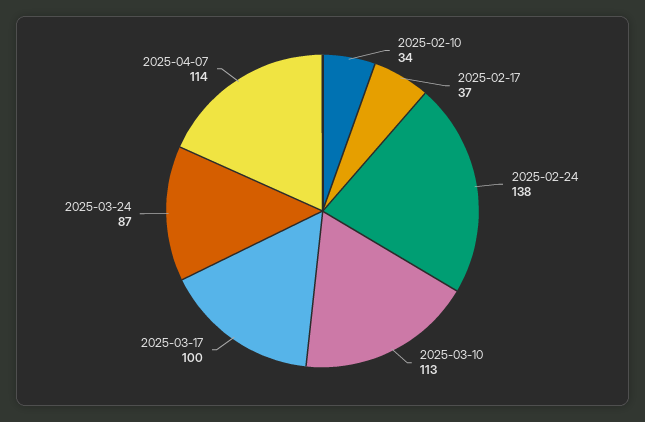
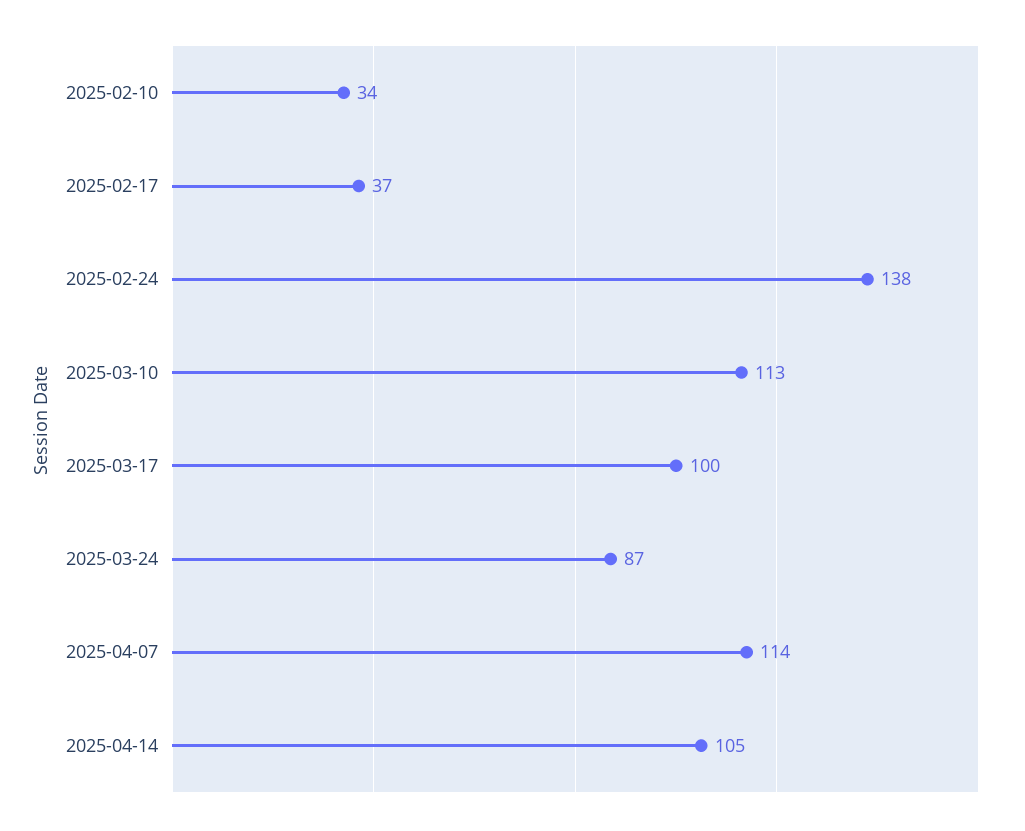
2025-04-14: none -> 105

